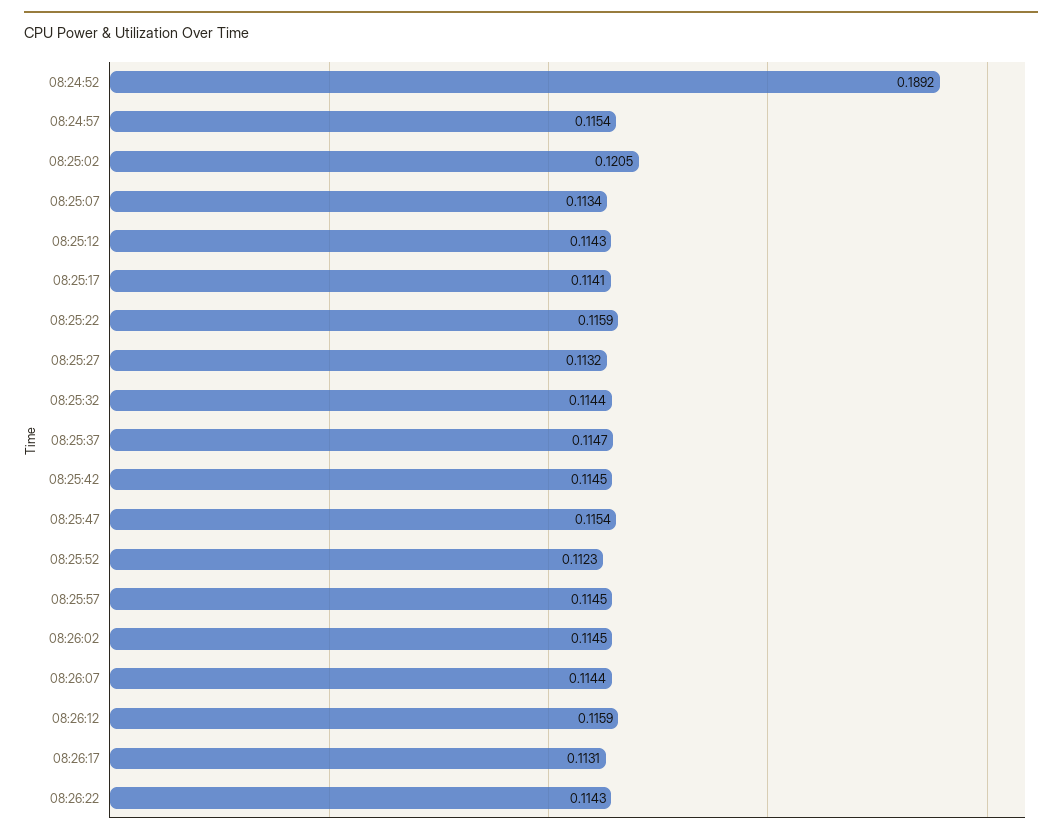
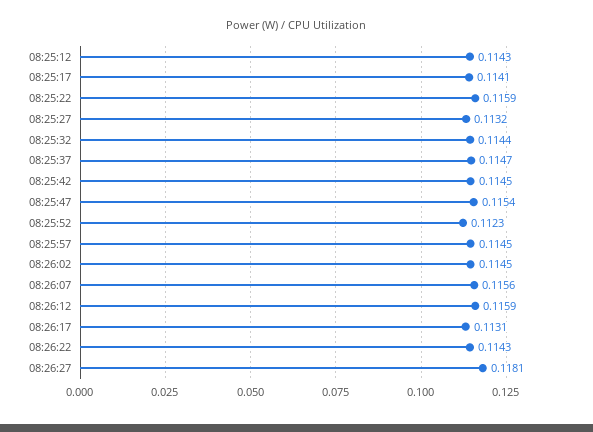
08:24:52: 0.1892 -> none
08:24:57: 0.1154 -> none
08:25:02: 0.1205 -> none
08:25:07: 0.1134 -> none
08:26:07: 0.1144 -> 0.1156
08:26:27: none -> 0.1181

